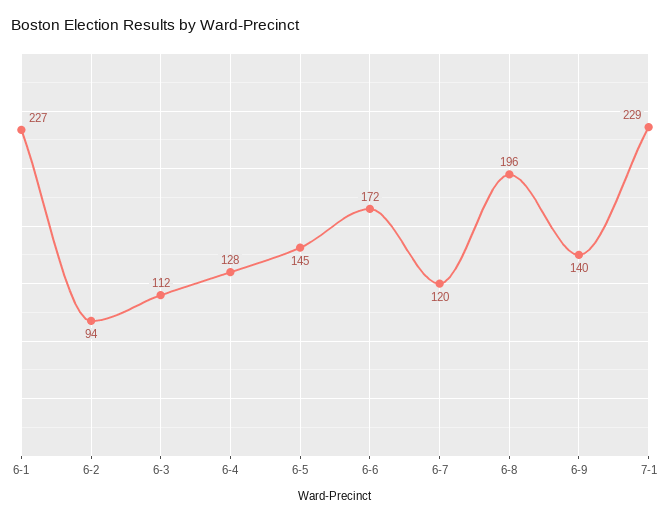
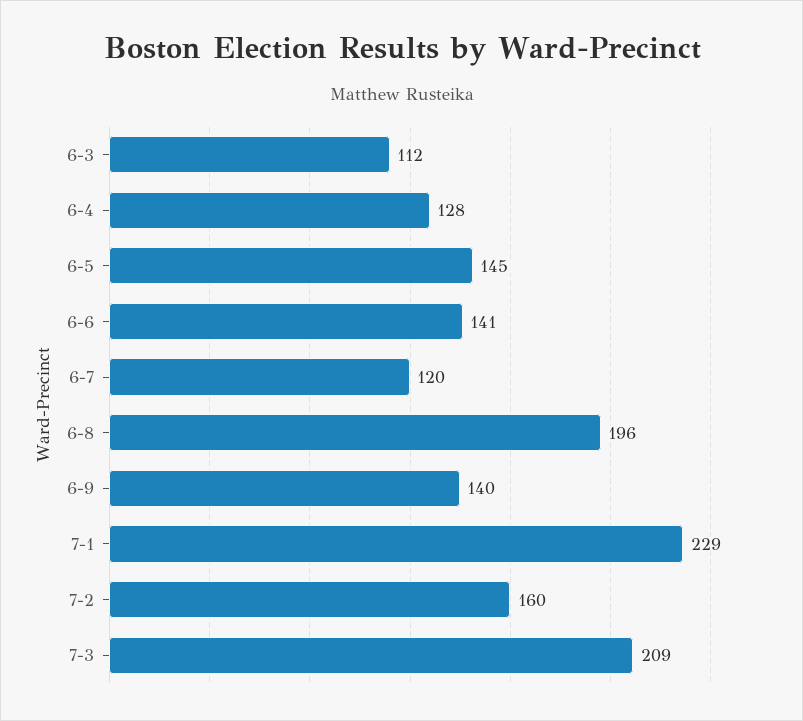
6-1: 227 -> none
6-2: 94 -> none
6-6: 172 -> 141
7-2: none -> 160
7-3: none -> 209

